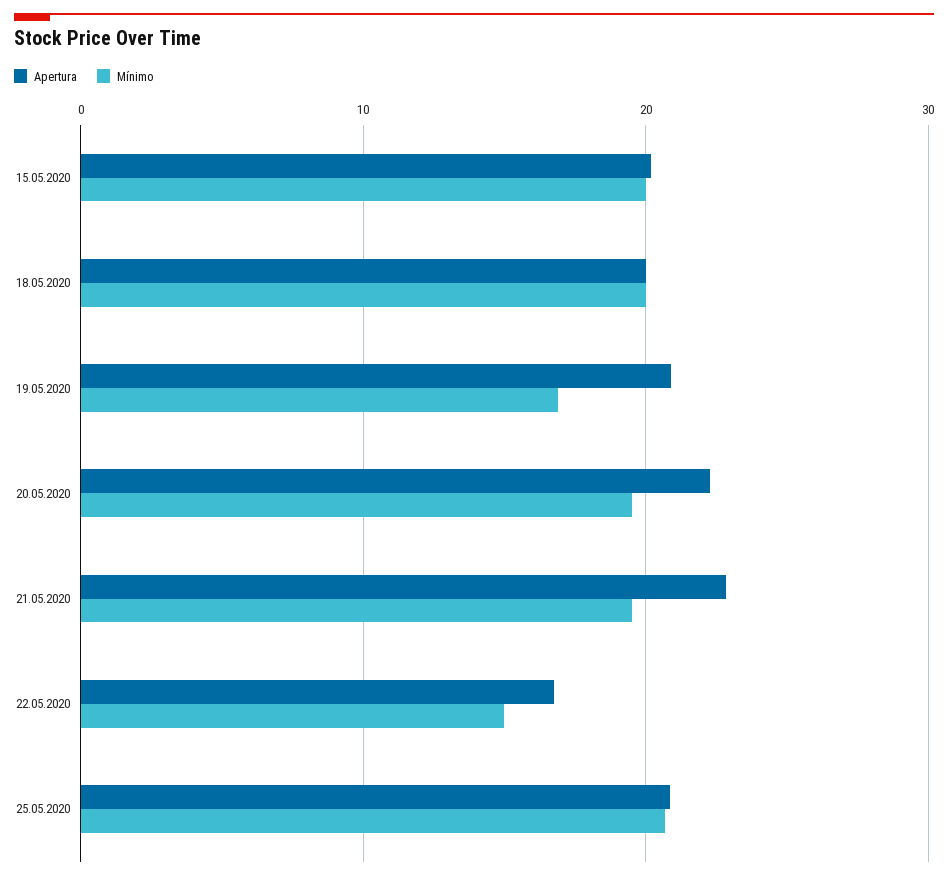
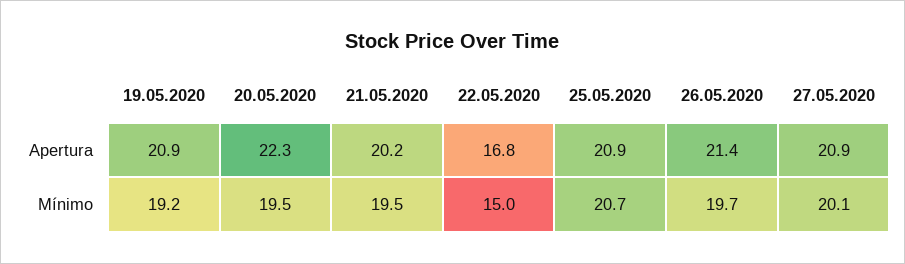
Apertura, 15.05.2020: 20 -> none
Mínimo, 15.05.2020: 20 -> none
Apertura, 18.05.2020: 20 -> none
Mínimo, 18.05.2020: 20 -> none
Mínimo, 19.05.2020: 17 -> 19.2
Apertura, 21.05.2020: 23 -> 20.2
Apertura, 26.05.2020: none -> 21.4
Apertura, 27.05.2020: none -> 20.9
Mínimo, 26.05.2020: none -> 19.7
Mínimo, 27.05.2020: none -> 20.1

